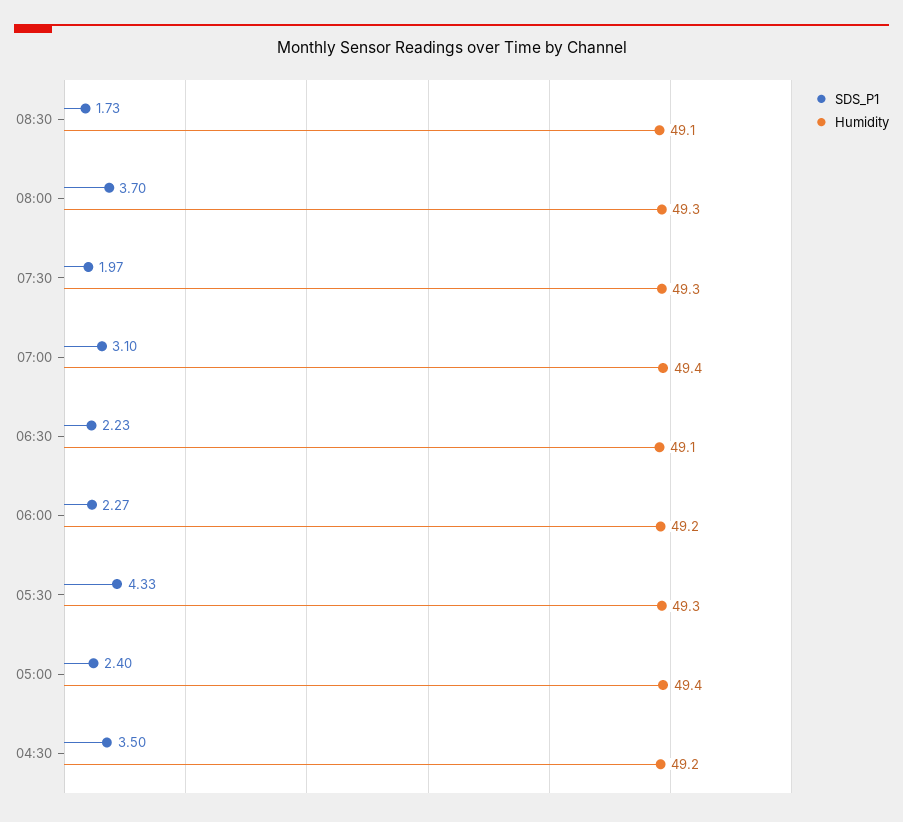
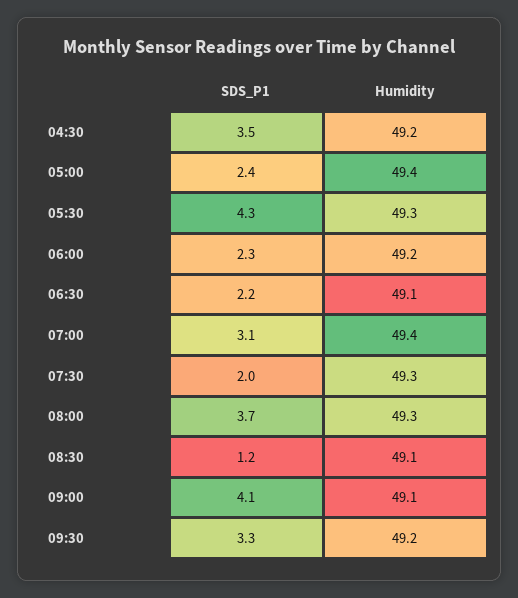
SDS_P1, 08:30: 1.73 -> 1.2
SDS_P1, 09:00: none -> 4.1
Humidity, 09:00: none -> 49.1
SDS_P1, 09:30: none -> 3.3
Humidity, 09:30: none -> 49.2

